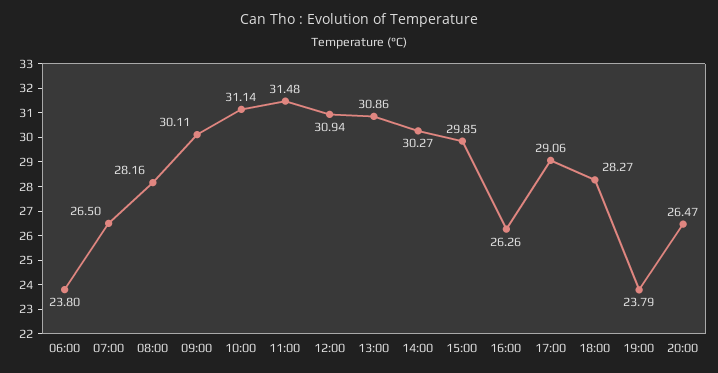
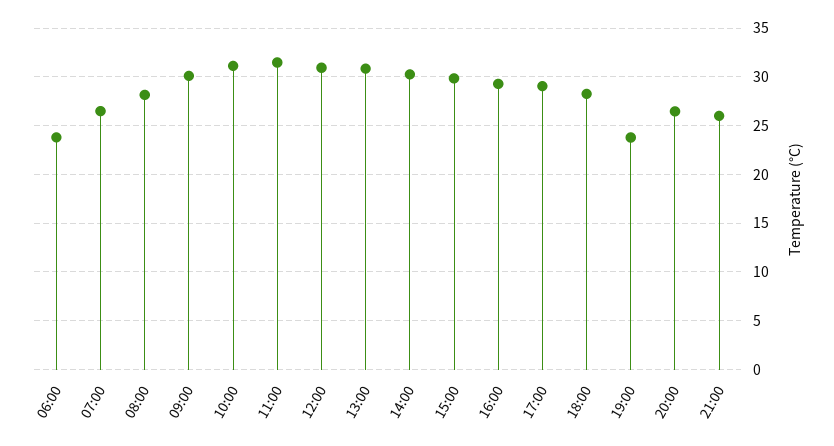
16:00: 26.26 -> 29
21:00: none -> 26

